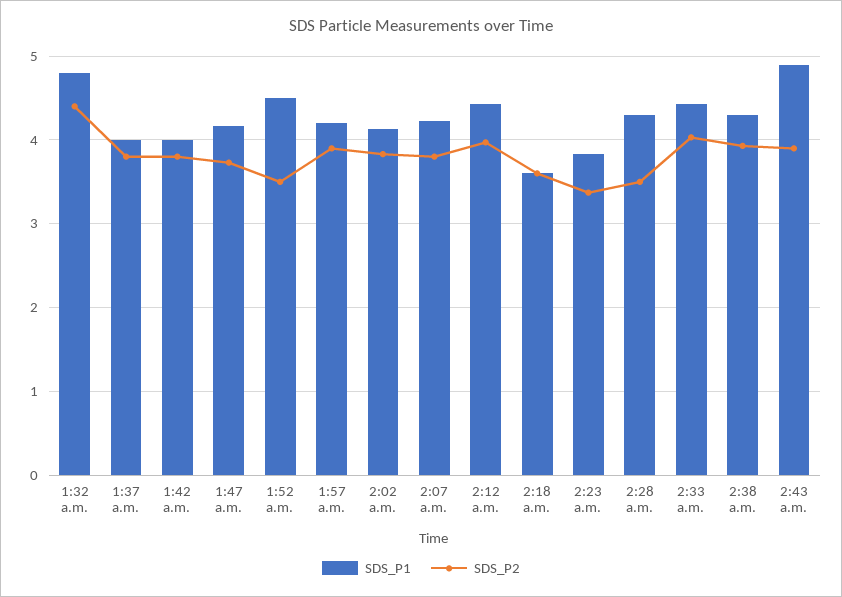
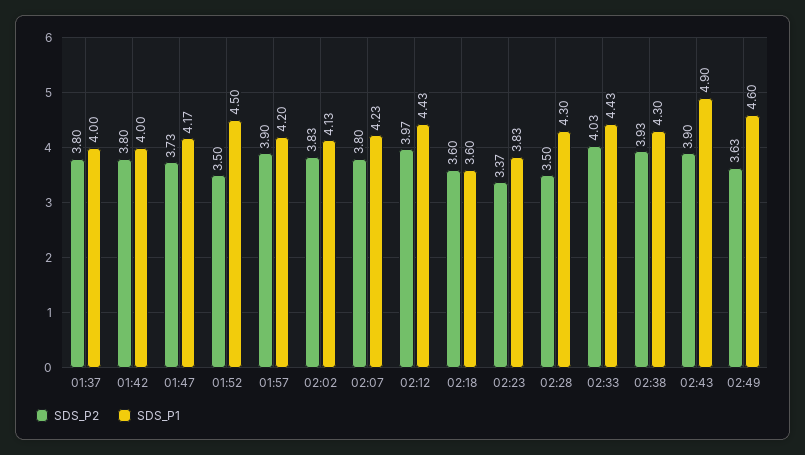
SDS_P1, 1:32 a.m.: 4.8 -> none
SDS_P2, 1:32 a.m.: 4.4 -> none
SDS_P2, 02:49: none -> 3.63
SDS_P1, 02:49: none -> 4.6

